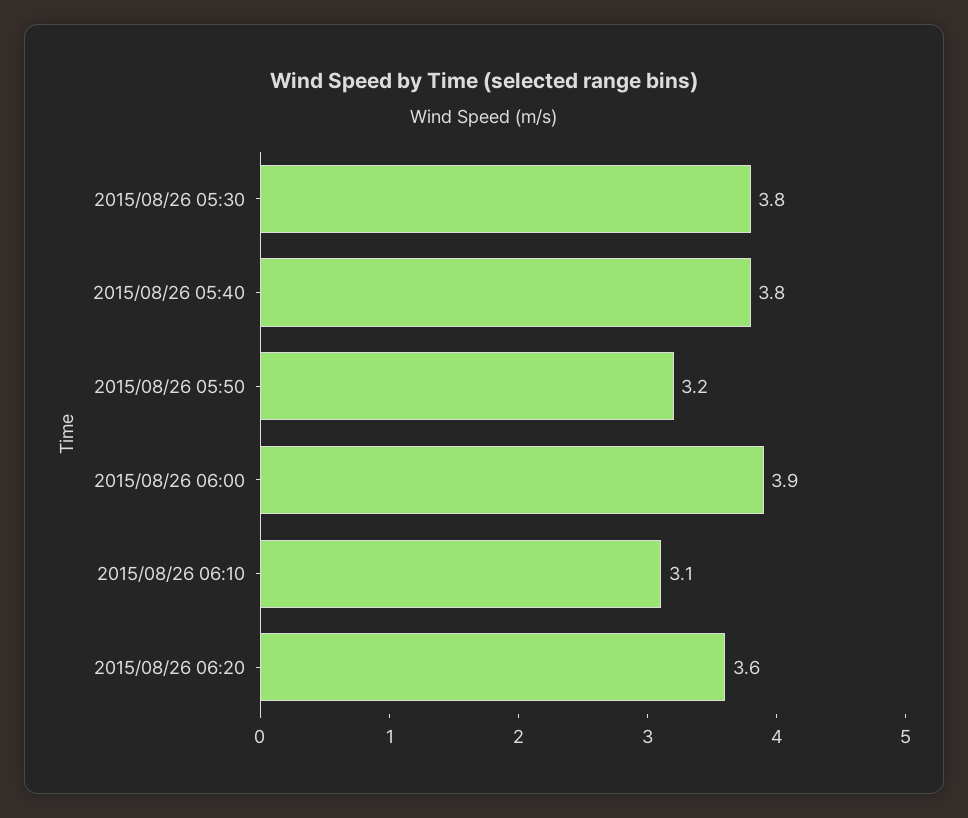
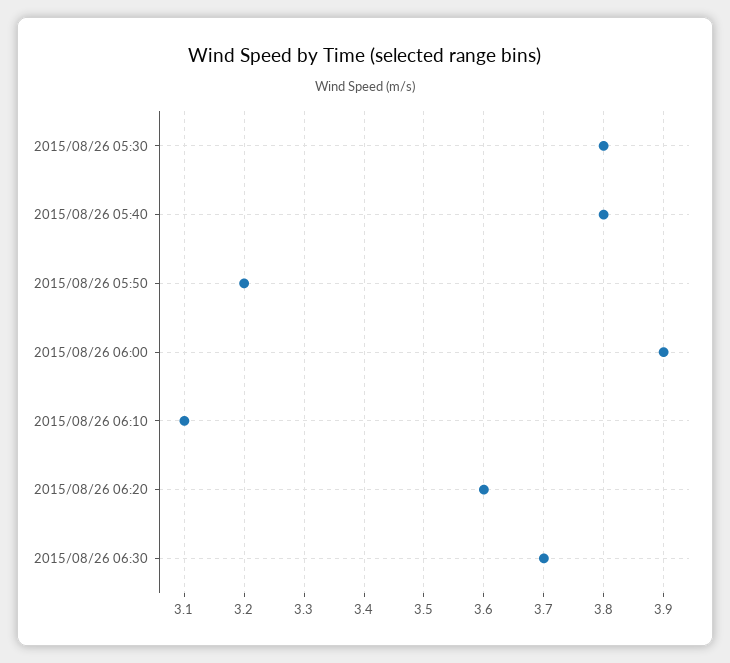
2015/08/26 06:30: none -> 3.7

